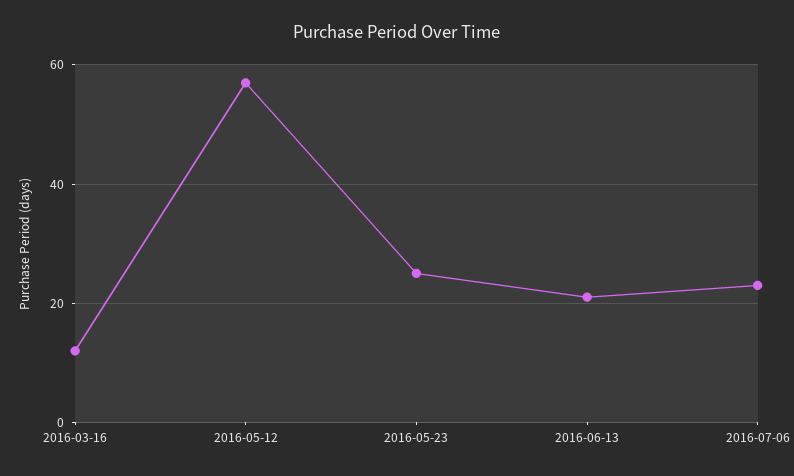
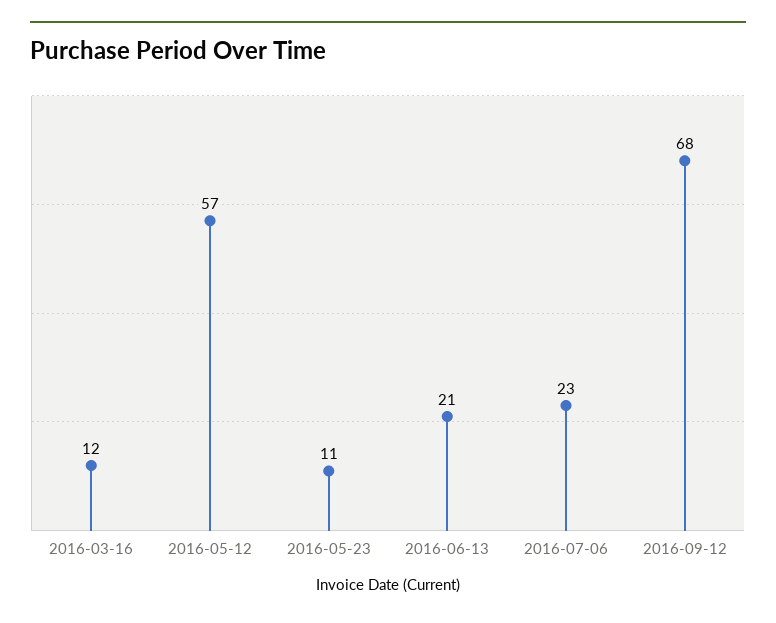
2016-05-23: 25 -> 11
2016-09-12: none -> 68

